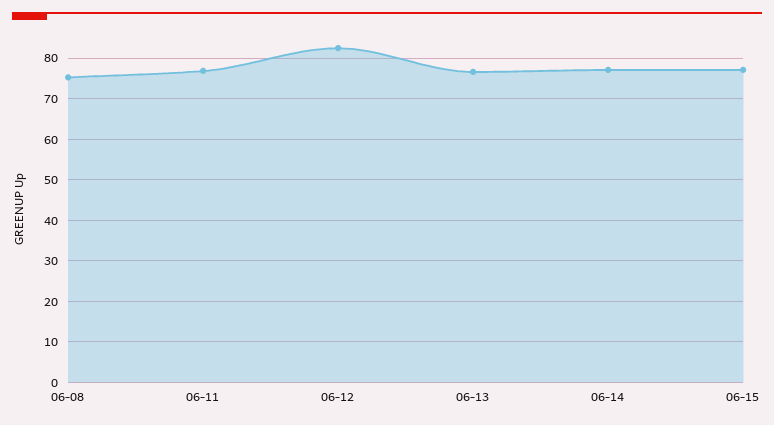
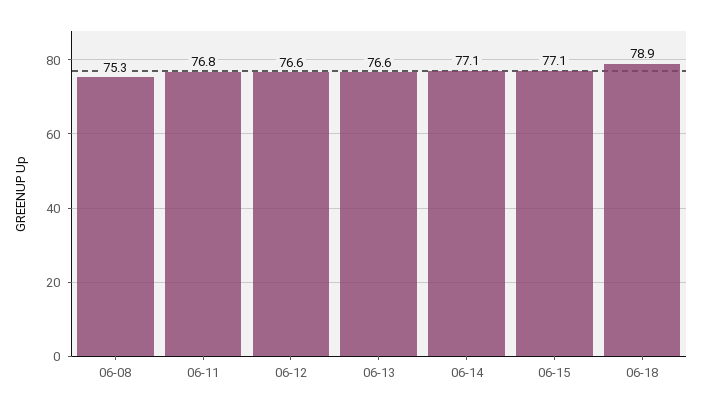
06-12: 82 -> 76.6
06-18: none -> 78.9

